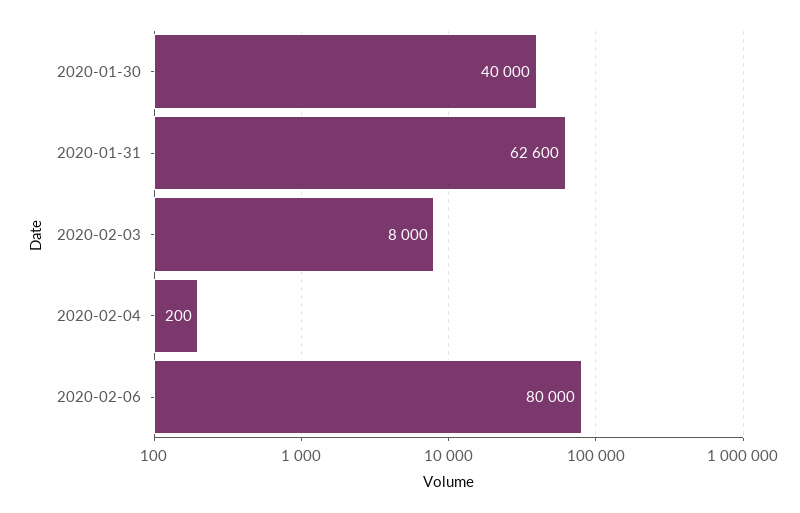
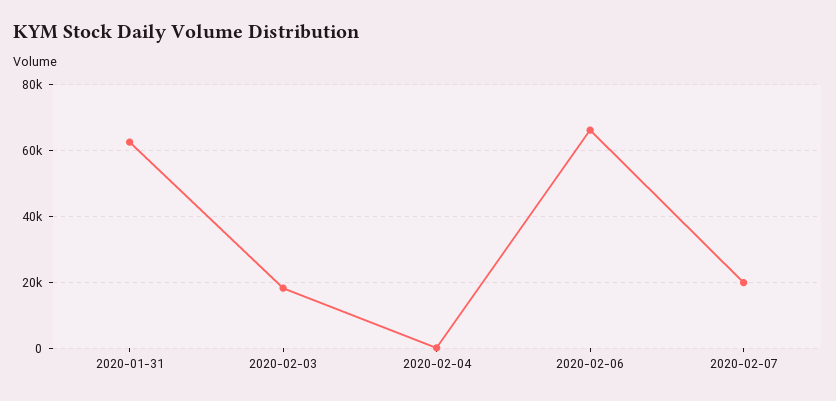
2020-01-30: 40000 -> none
2020-02-03: 8000 -> 18000
2020-02-06: 80000 -> 66000
2020-02-07: none -> 20000

